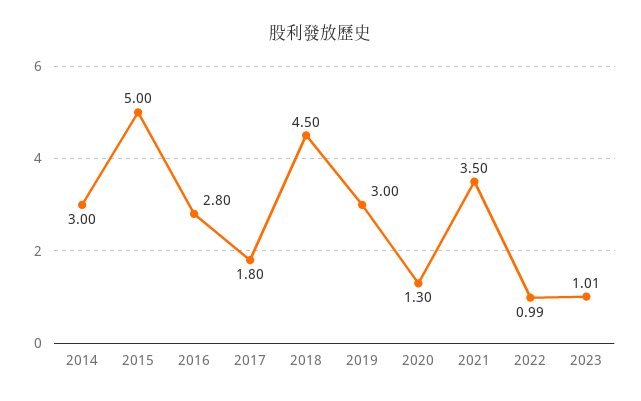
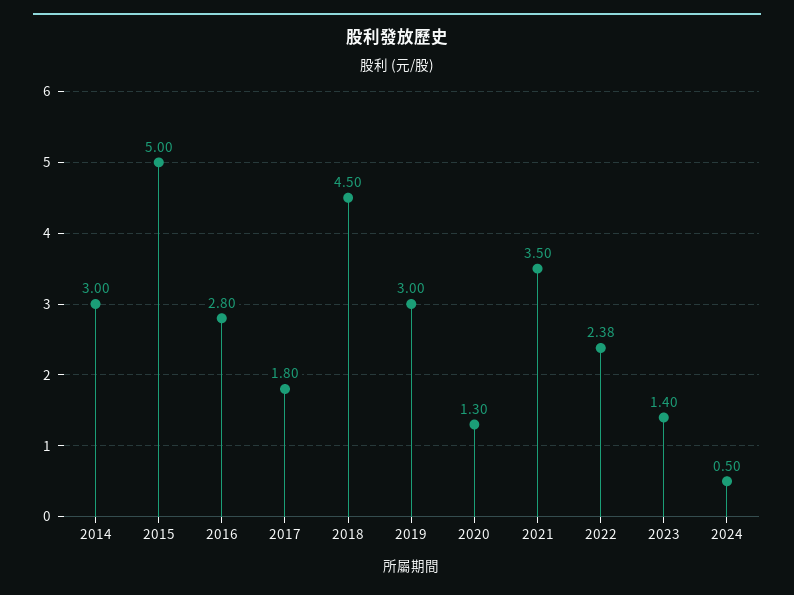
2022: 0.99 -> 2.38
2023: 1.01 -> 1.4
2024: none -> 0.5

